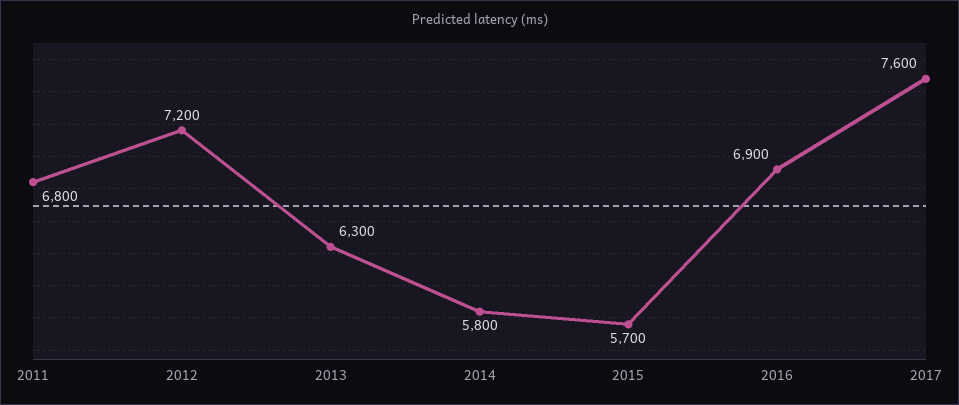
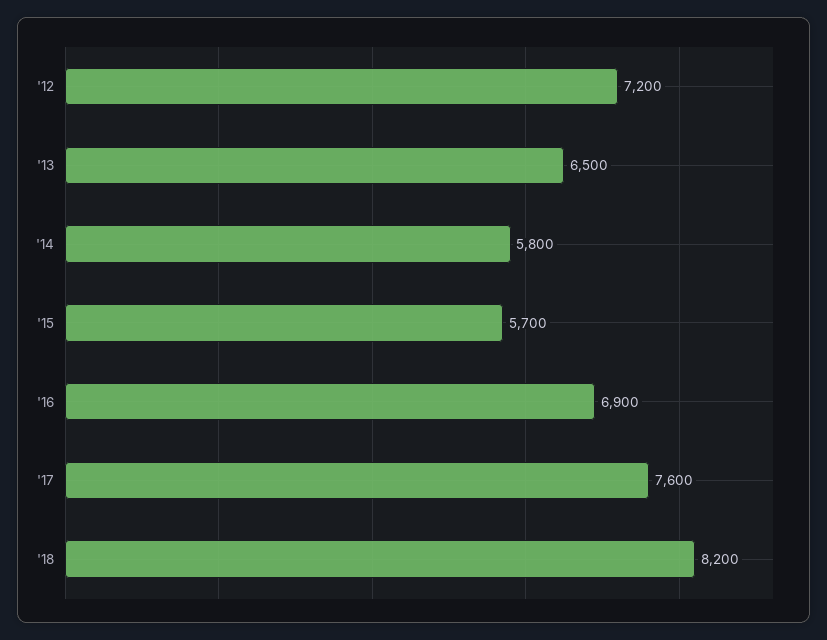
2011: 6800 -> none
2013: 6300 -> 6500
'18: none -> 8200

